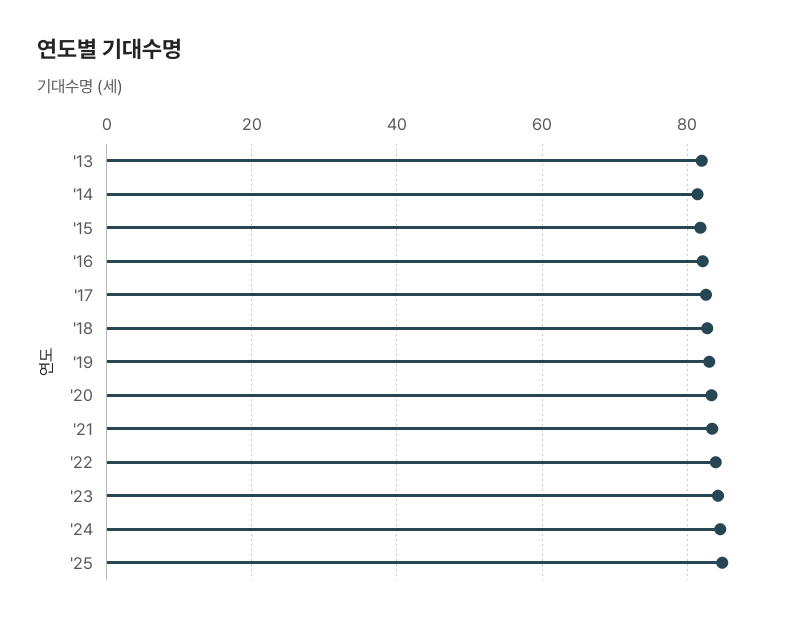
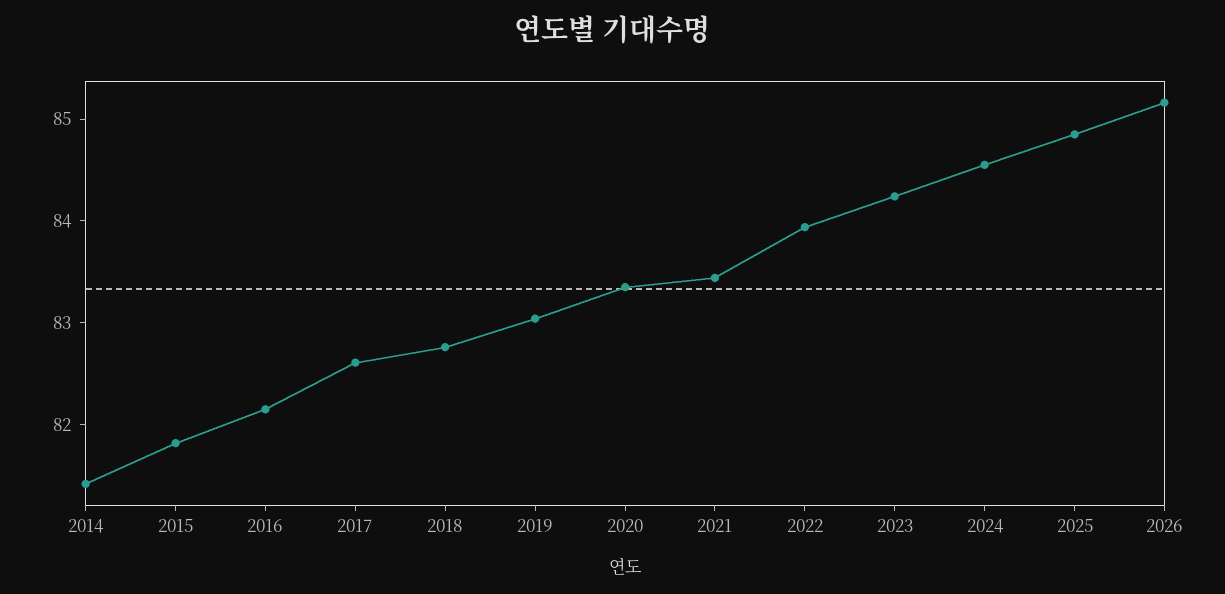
'13: 82 -> none
2026: none -> 85.2

